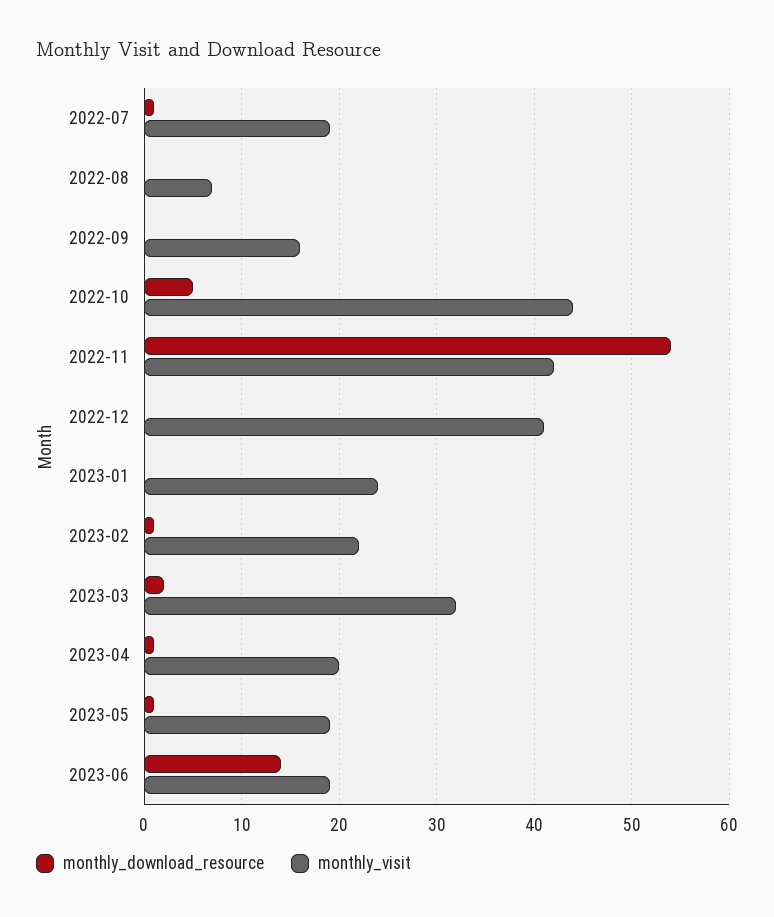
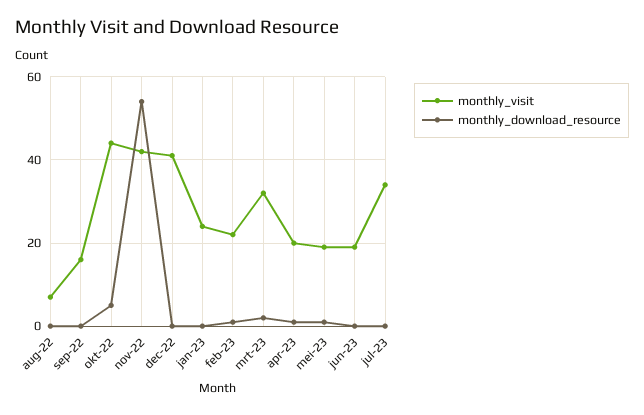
monthly_download_resource, 2022-07: 1 -> none
monthly_visit, 2022-07: 19 -> none
monthly_download_resource, 2023-06: 14 -> 0
monthly_visit, jul-23: none -> 35
monthly_download_resource, jul-23: none -> 0

